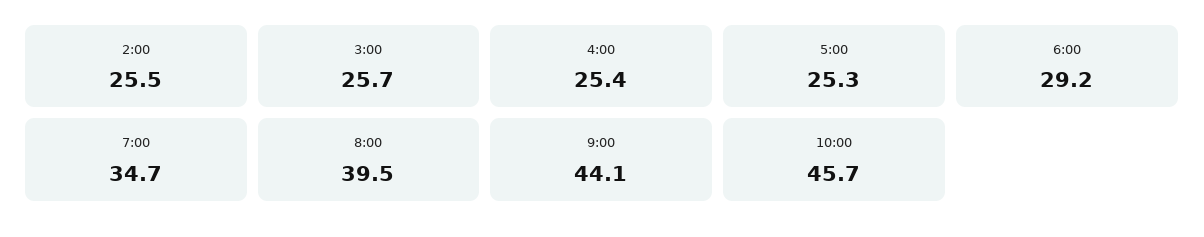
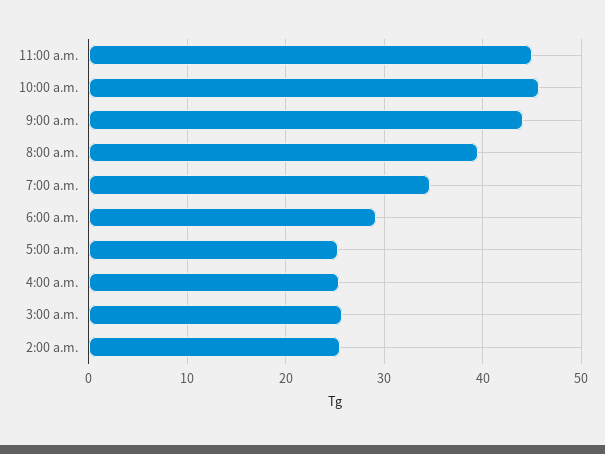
11:00 a.m.: none -> 45

